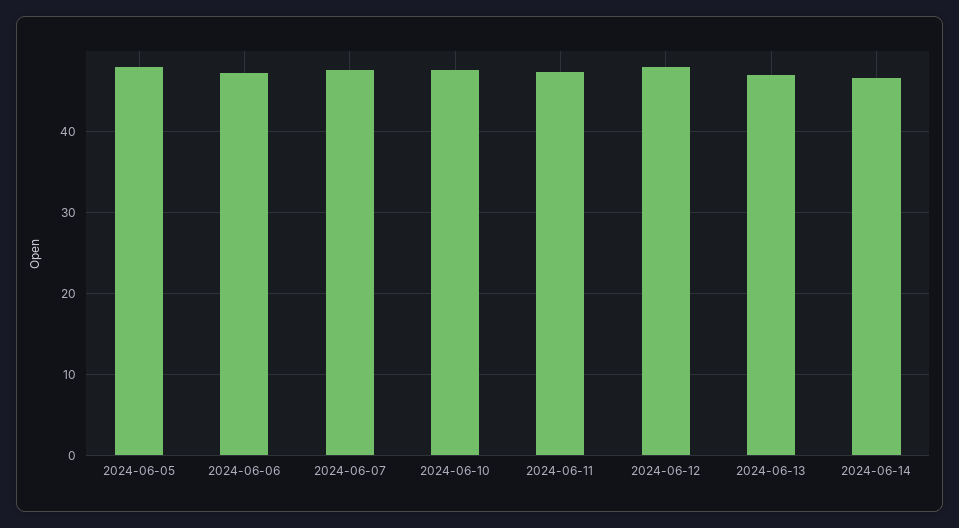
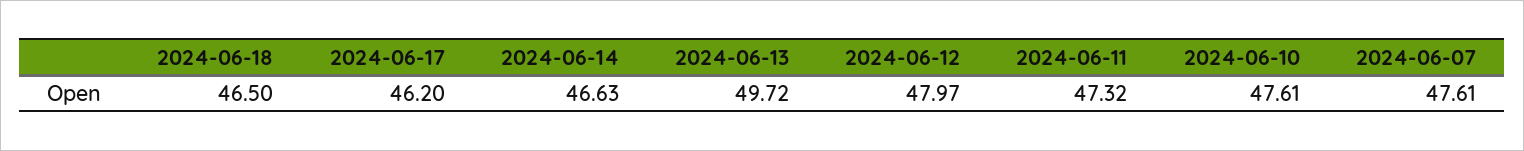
2024-06-05: 48 -> none
2024-06-06: 47 -> none
2024-06-13: 47 -> 49.72
2024-06-18: none -> 46.5
2024-06-17: none -> 46.2

